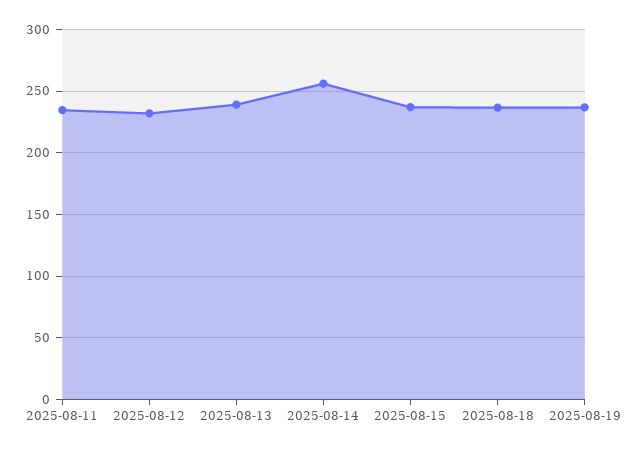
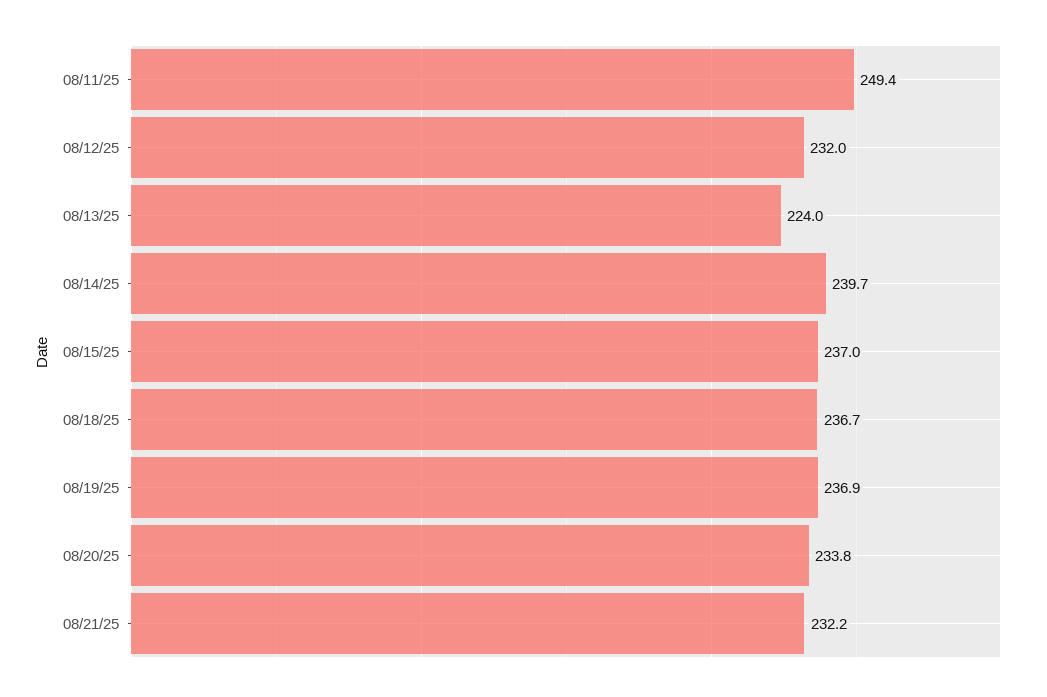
2025-08-11: 235 -> 249.4
2025-08-13: 240 -> 224
2025-08-14: 255 -> 239.7
08/20/25: none -> 233.8
08/21/25: none -> 232.2

